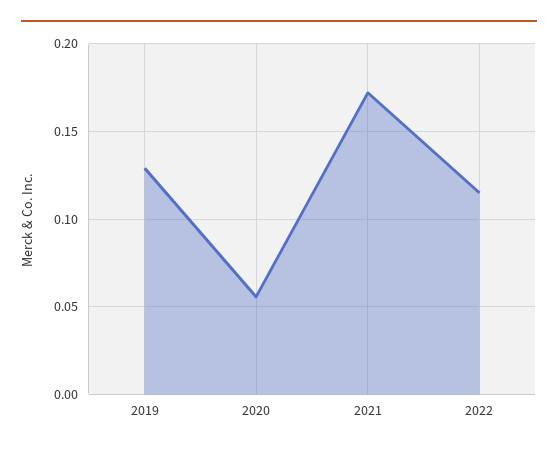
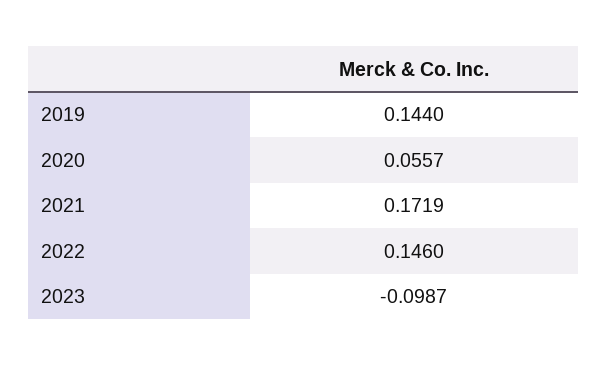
2019: 0.13 -> 0.144
2022: 0.115 -> 0.146
2023: none -> -0.0987

